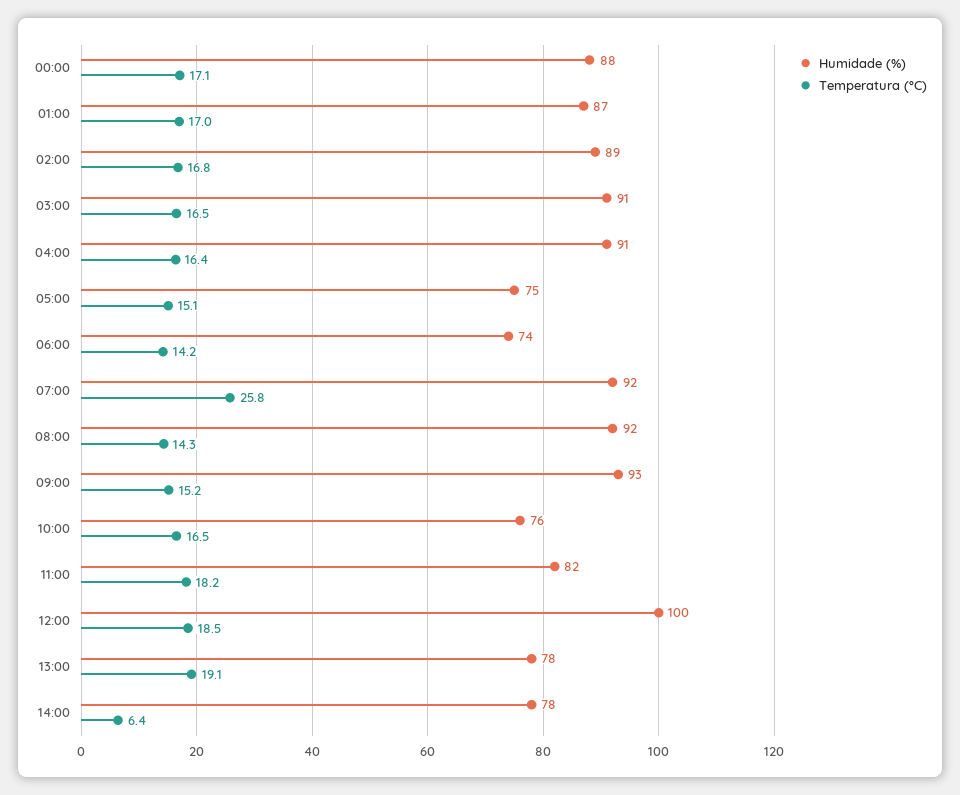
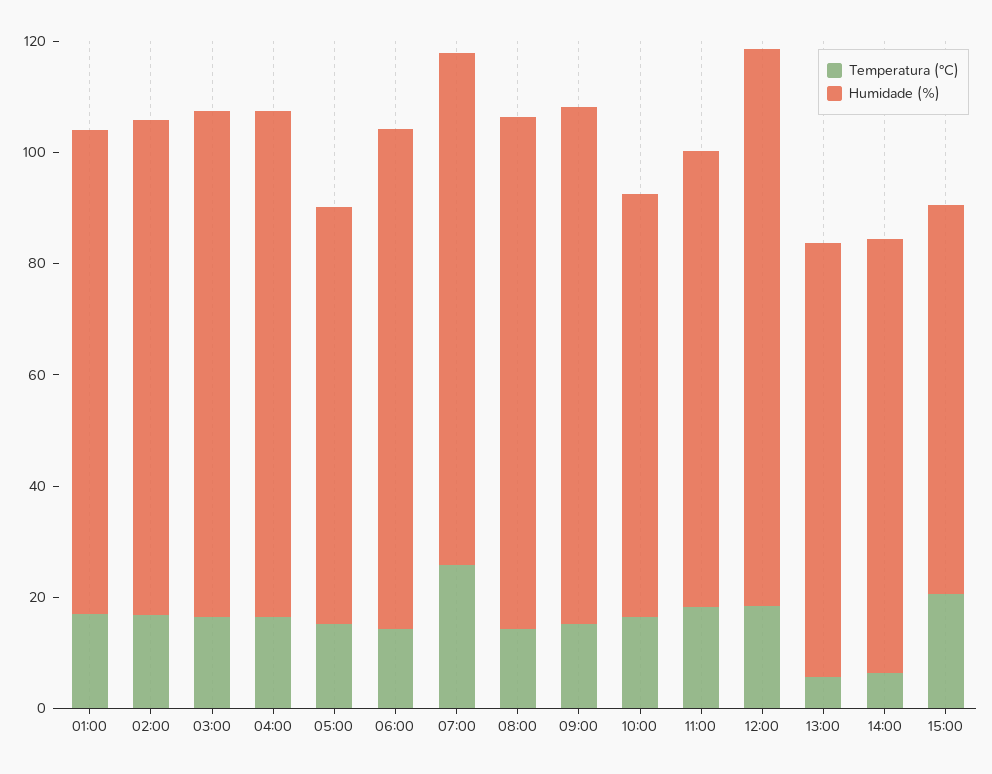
Humidade (%), 00:00: 88 -> none
Temperatura (°C), 00:00: 17.1 -> none
Humidade (%), 06:00: 74 -> 90
Temperatura (°C), 13:00: 19.1 -> 5
Temperatura (°C), 15:00: none -> 20
Humidade (%), 15:00: none -> 70

